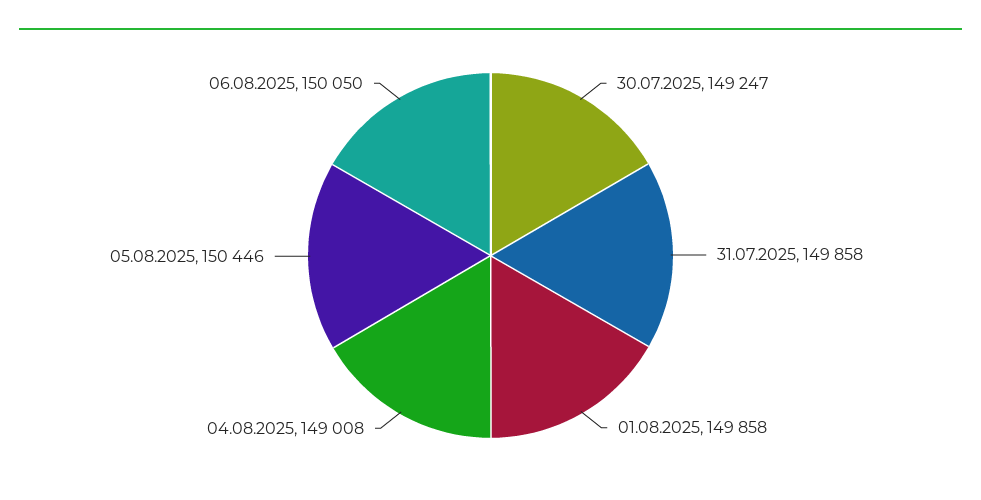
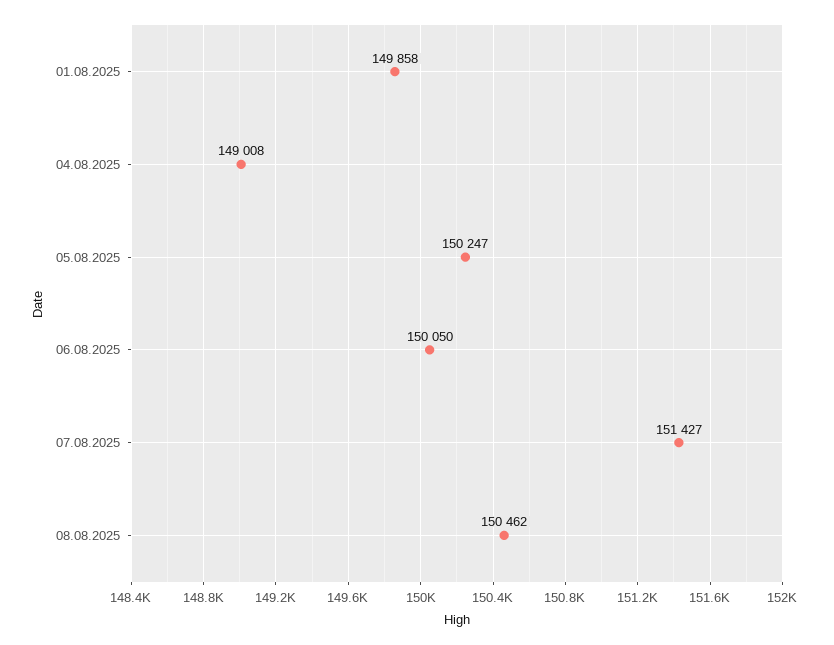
30.07.2025: 149247 -> none
31.07.2025: 149858 -> none
05.08.2025: 150446 -> 150247
07.08.2025: none -> 151427
08.08.2025: none -> 150462

